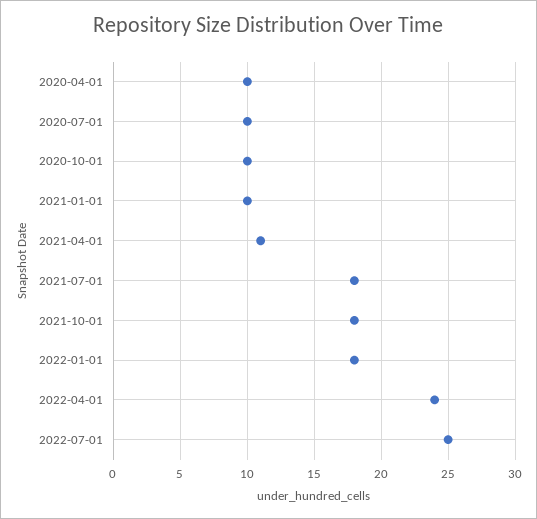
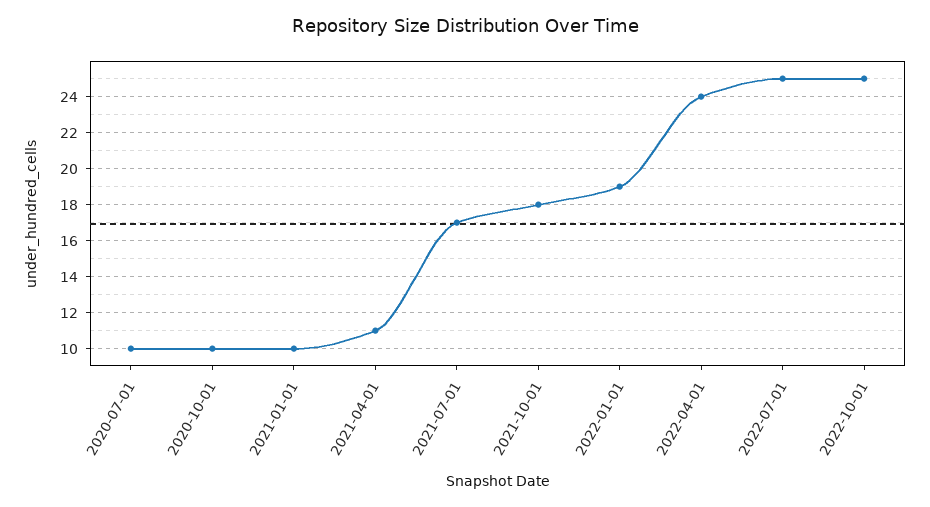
2020-04-01: 10 -> none
2021-07-01: 18 -> 17
2022-01-01: 18 -> 19
2022-10-01: none -> 25

